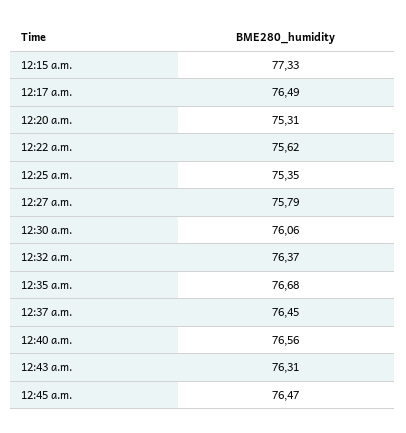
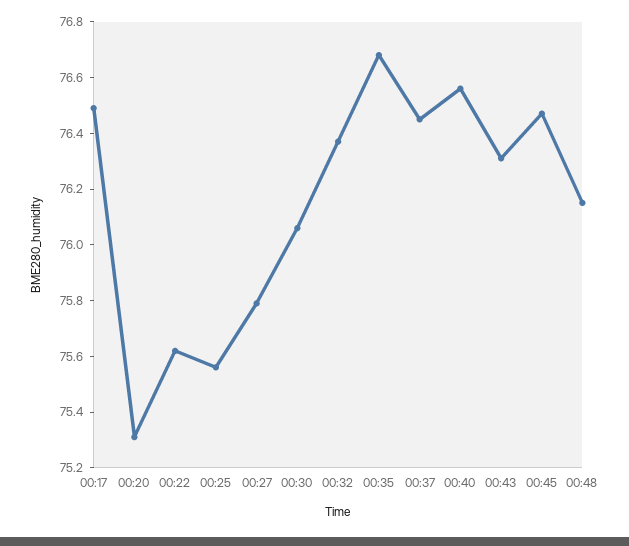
12:15 a.m.: 77.33 -> none
12:25 a.m.: 75.35 -> 75.55
00:48: none -> 76.15

